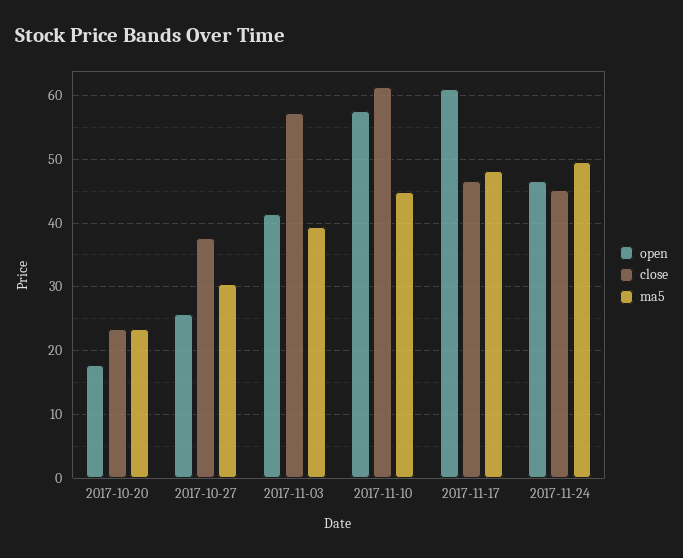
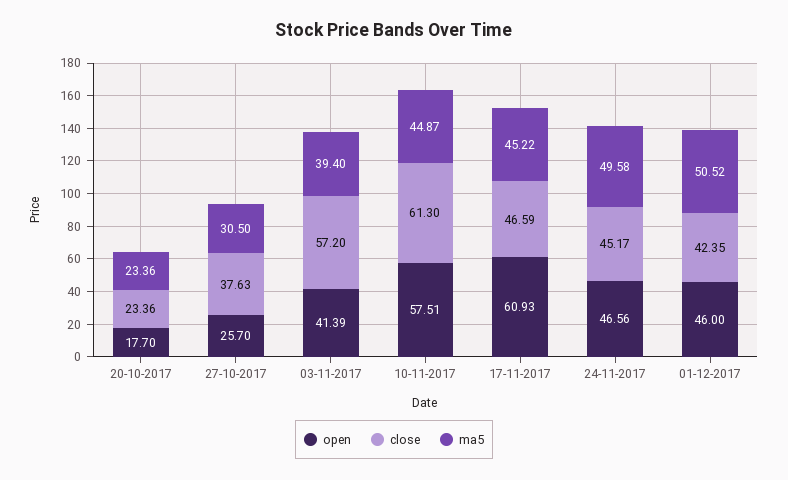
ma5, 2017-11-17: 48 -> 45.22
open, 01-12-2017: none -> 46
close, 01-12-2017: none -> 42.35
ma5, 01-12-2017: none -> 50.52

